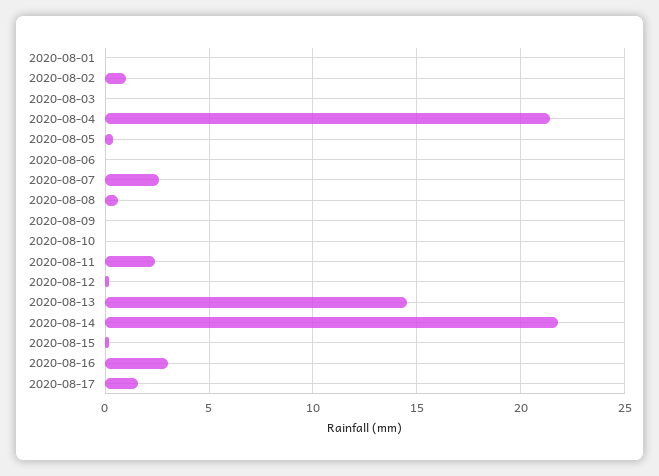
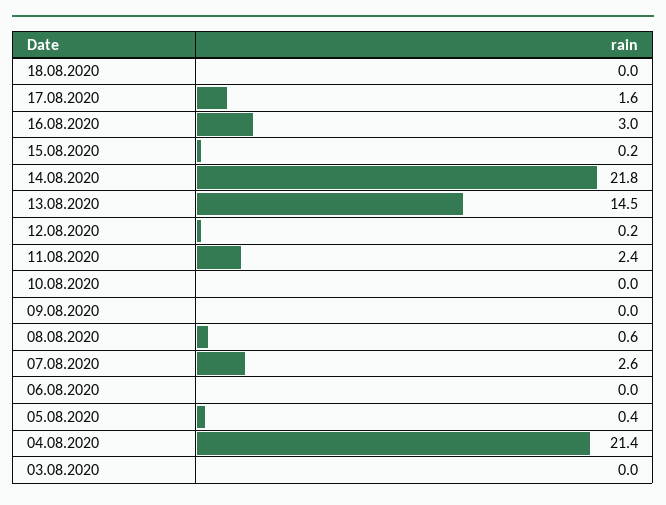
2020-08-01: 0 -> none
2020-08-02: 1 -> none
18.08.2020: none -> 0

